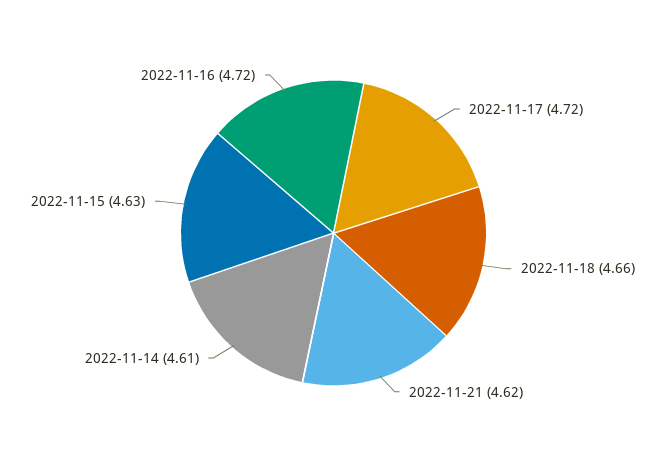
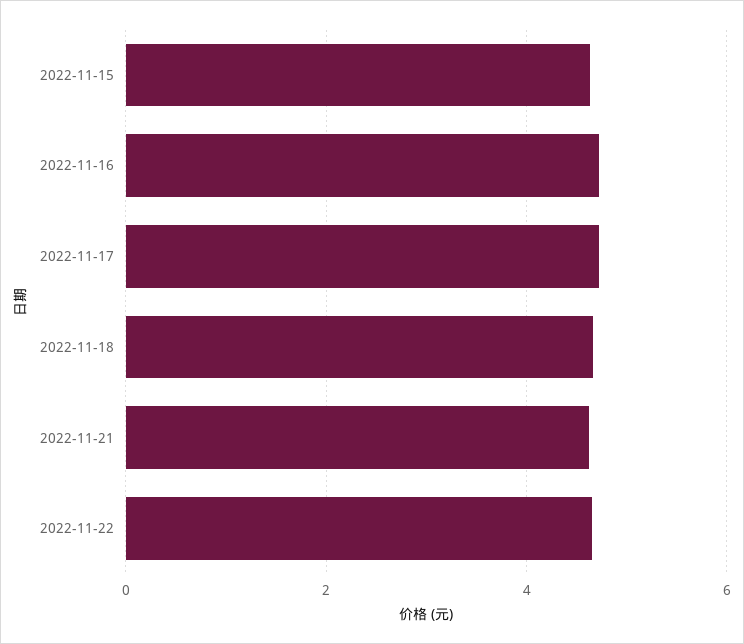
2022-11-14: 4.61 -> none
2022-11-22: none -> 4.6

